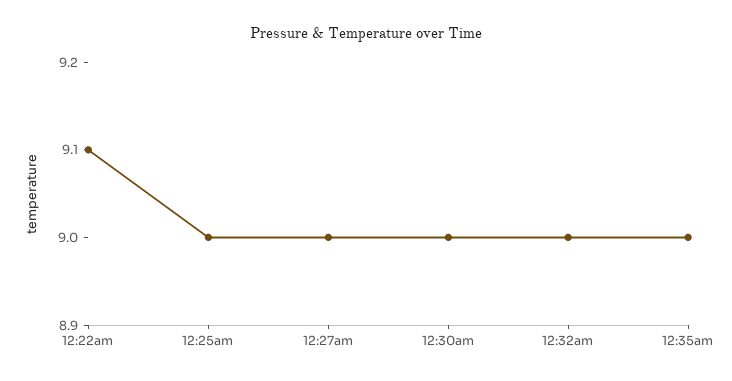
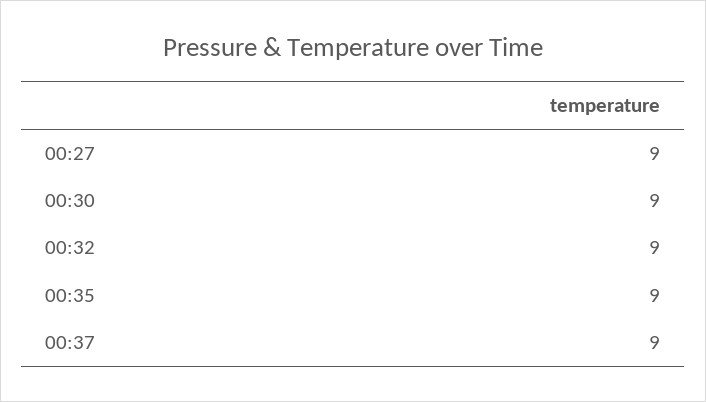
12:22am: 9.1 -> none
12:25am: 9 -> none
00:37: none -> 9

